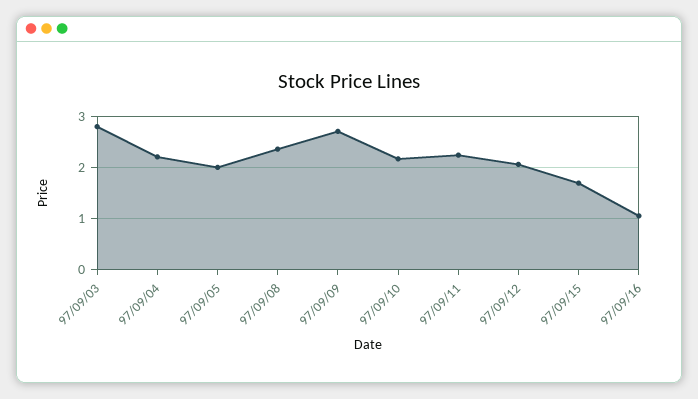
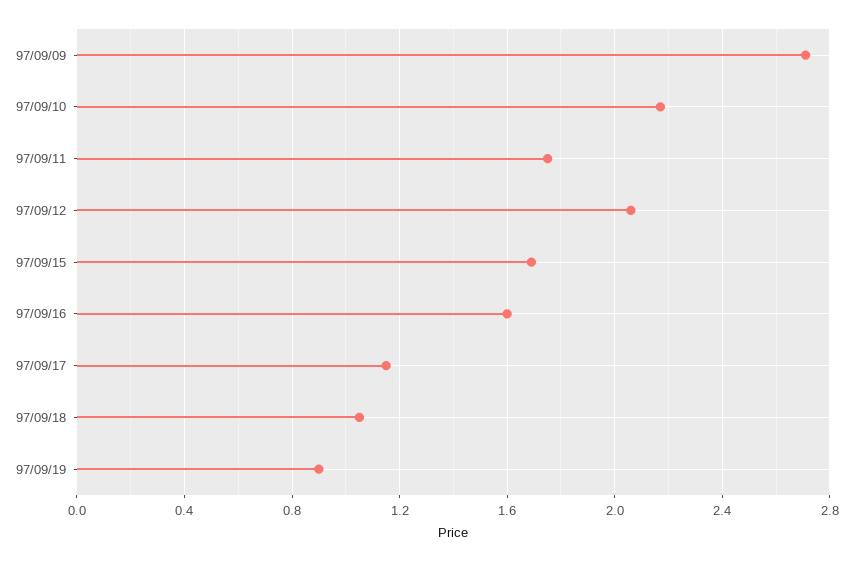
97/09/03: 2.8 -> none
97/09/04: 2.2 -> none
97/09/05: 2 -> none
97/09/08: 2.4 -> none
97/09/11: 2.2 -> 1.75
97/09/16: 1 -> 1.6
97/09/17: none -> 1.15
97/09/18: none -> 1.05
97/09/19: none -> 0.9

